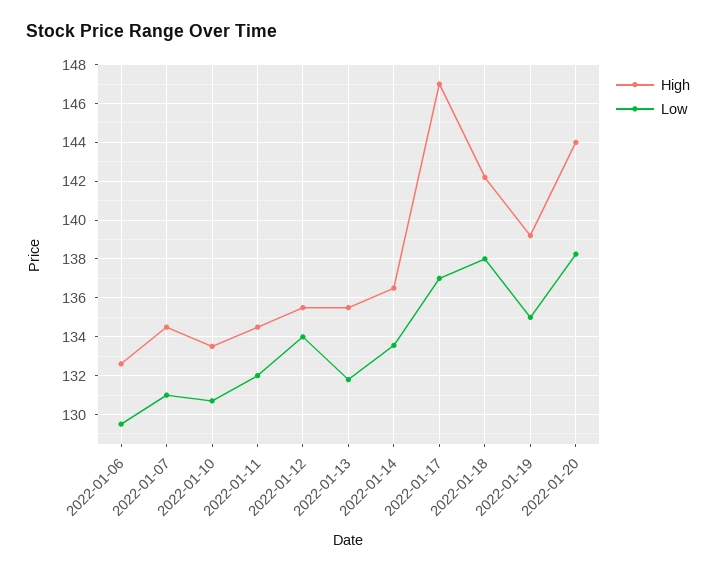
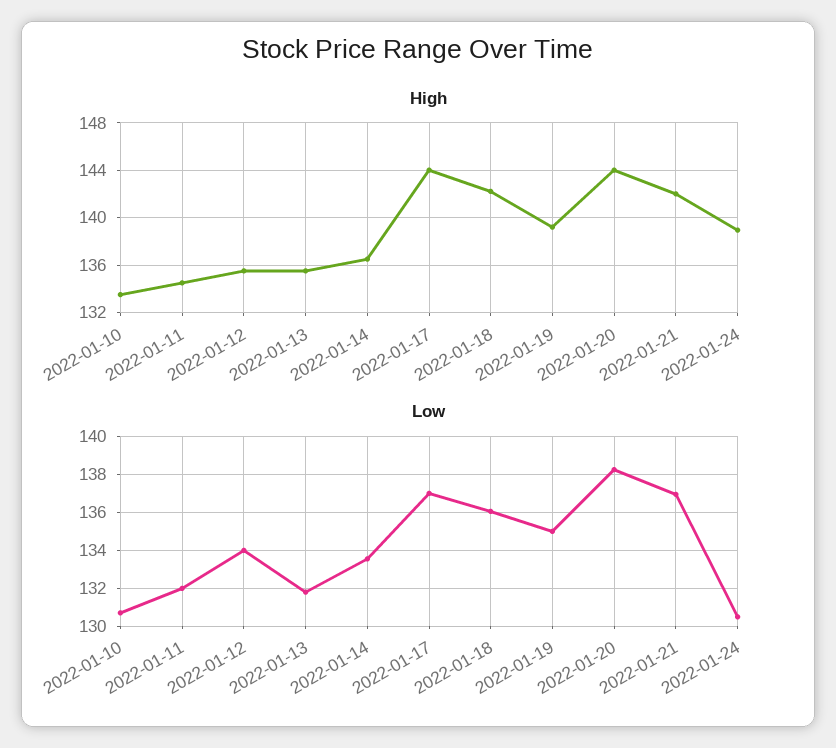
High, 2022-01-06: 132.5 -> none
Low, 2022-01-06: 129.5 -> none
High, 2022-01-07: 134.5 -> none
Low, 2022-01-07: 131 -> none
High, 2022-01-17: 147 -> 144
Low, 2022-01-18: 138 -> 136
High, 2022-01-21: none -> 142
High, 2022-01-24: none -> 139
Low, 2022-01-21: none -> 137
Low, 2022-01-24: none -> 130.5

